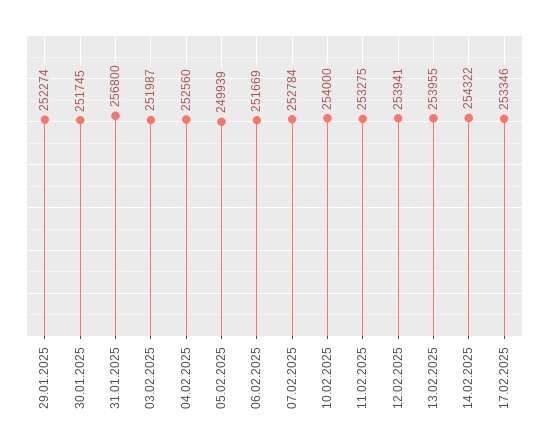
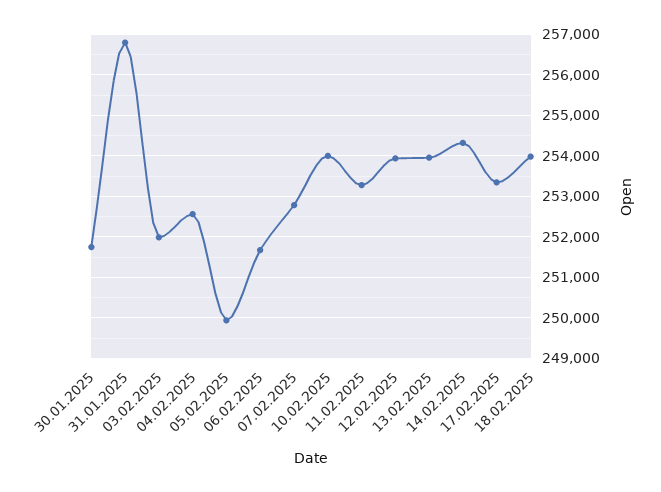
29.01.2025: 252274 -> none
18.02.2025: none -> 254000

